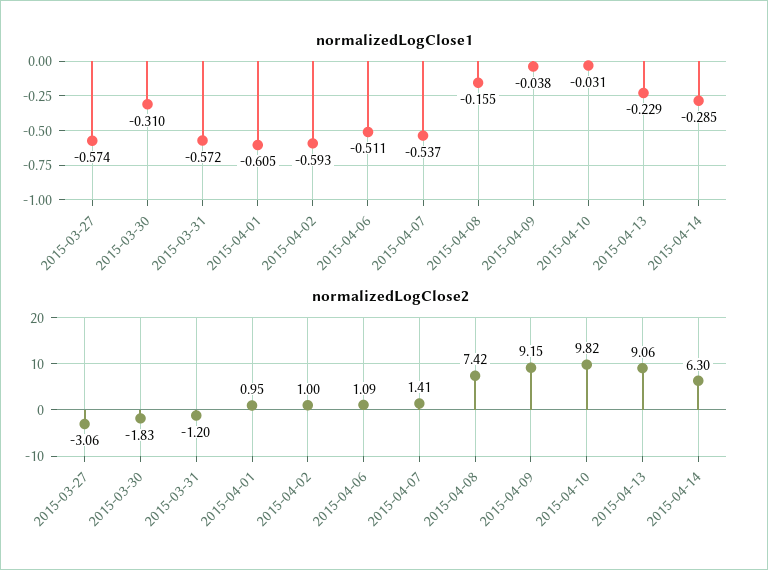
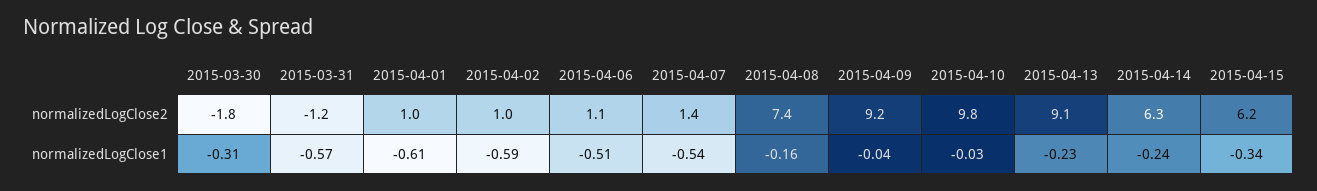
normalizedLogClose1, 2015-03-27: -0.574 -> none
normalizedLogClose1, 2015-04-14: -0.285 -> -0.24
normalizedLogClose2, 2015-03-27: -3.06 -> none
normalizedLogClose2, 2015-04-15: none -> 6.2
normalizedLogClose1, 2015-04-15: none -> -0.34

